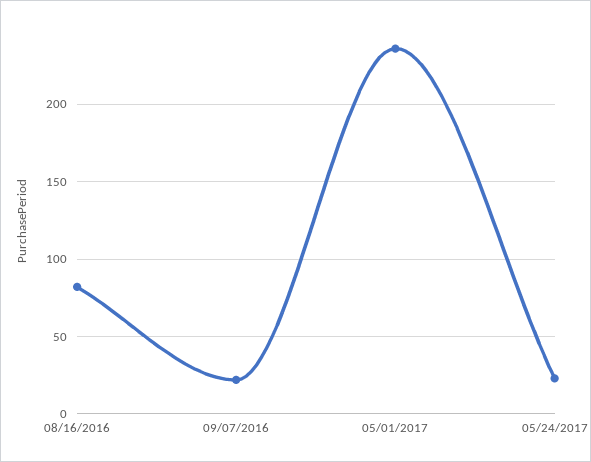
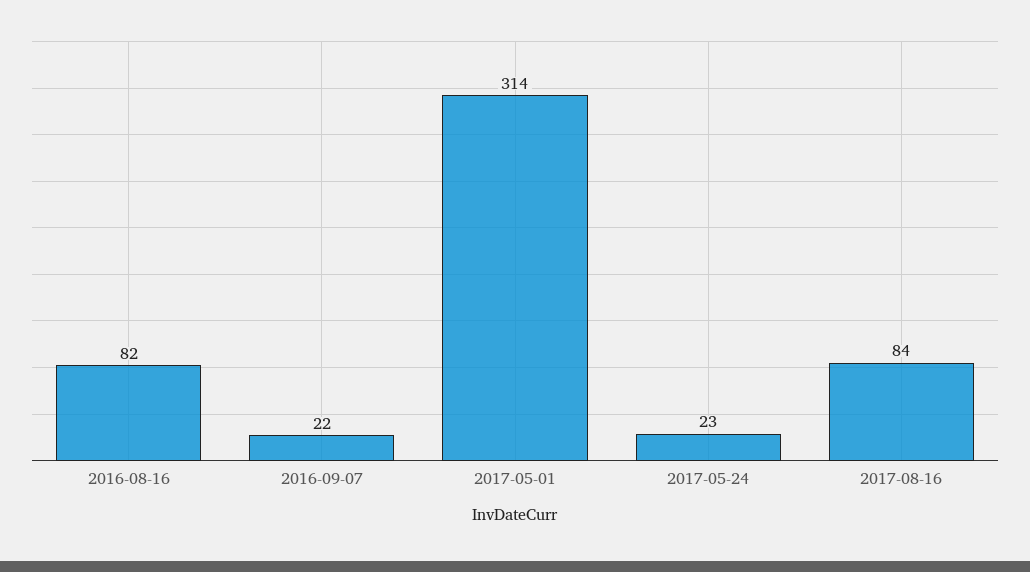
05/01/2017: 235 -> 314
2017-08-16: none -> 84

